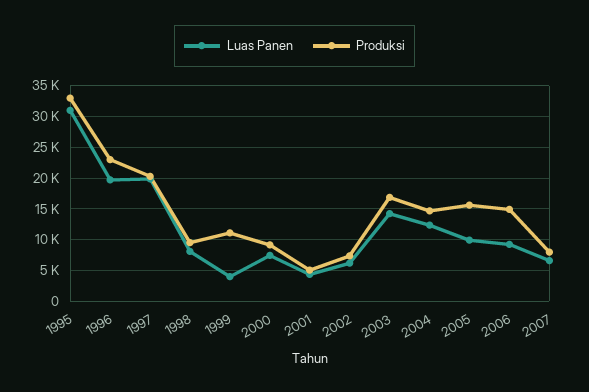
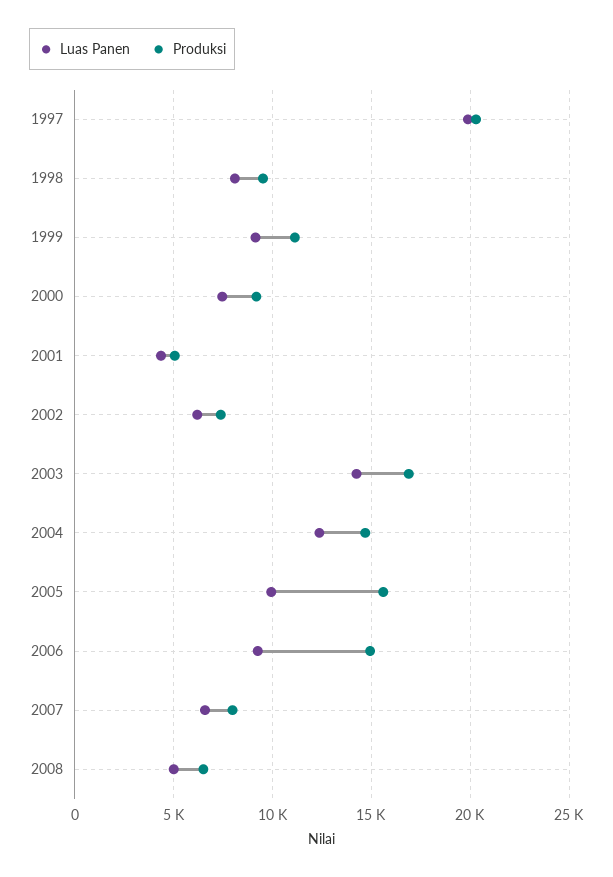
Luas Panen, 1995: 31000 -> none
Produksi, 1995: 33000 -> none
Luas Panen, 1996: 20000 -> none
Produksi, 1996: 23000 -> none
Luas Panen, 1999: 4000 -> 9000
Luas Panen, 2008: none -> 5000
Produksi, 2008: none -> 6500

